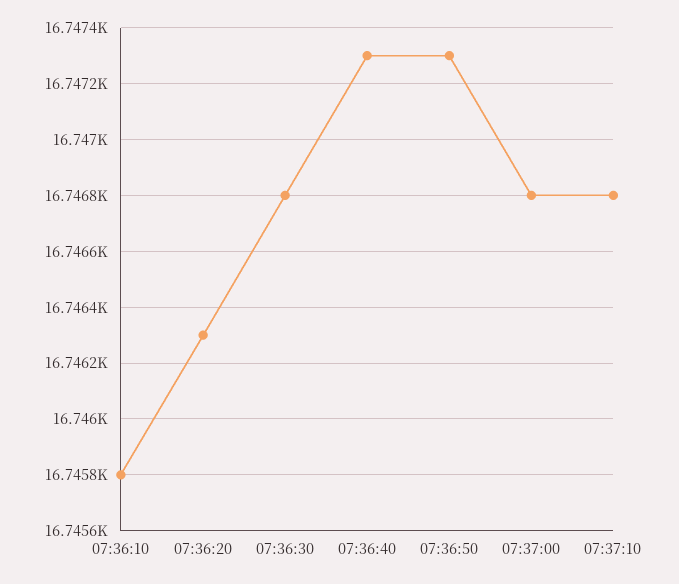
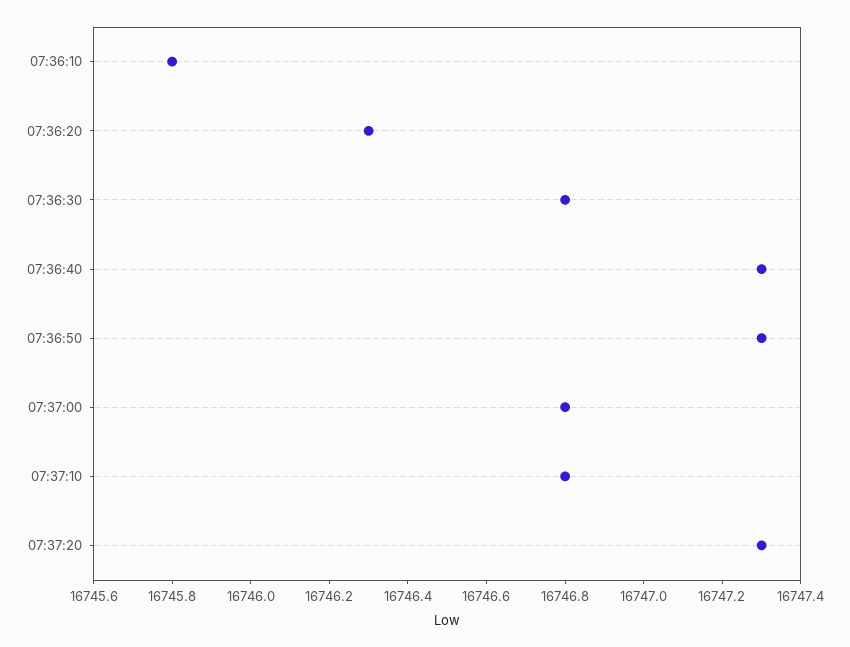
07:37:20: none -> 16747.3

